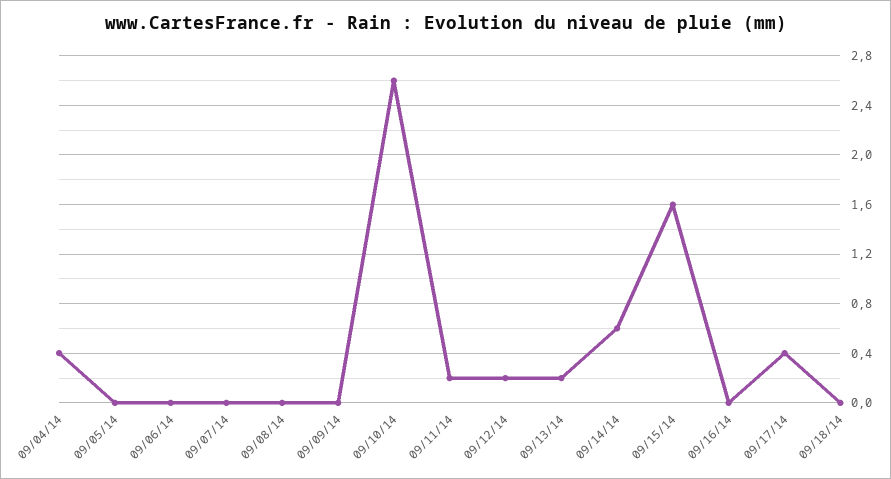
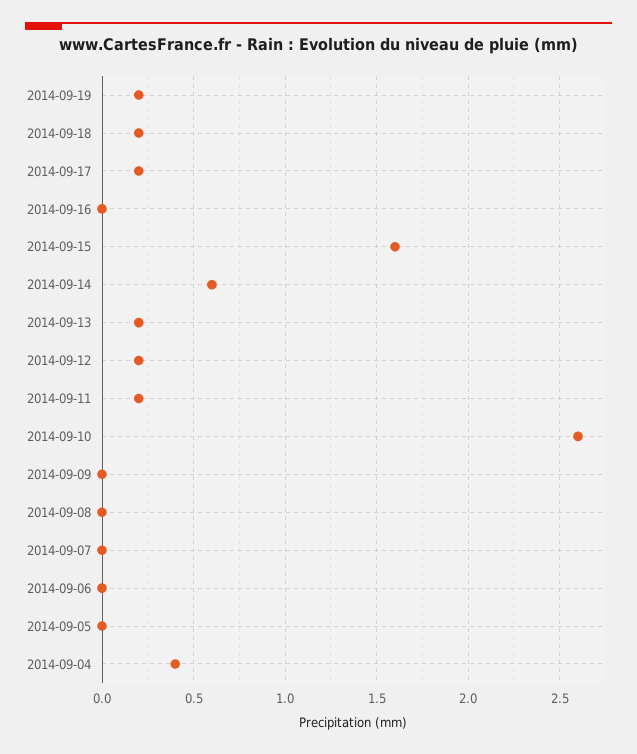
09/17/14: 0.4 -> 0.2
09/18/14: 0 -> 0.2
2014-09-19: none -> 0.2

